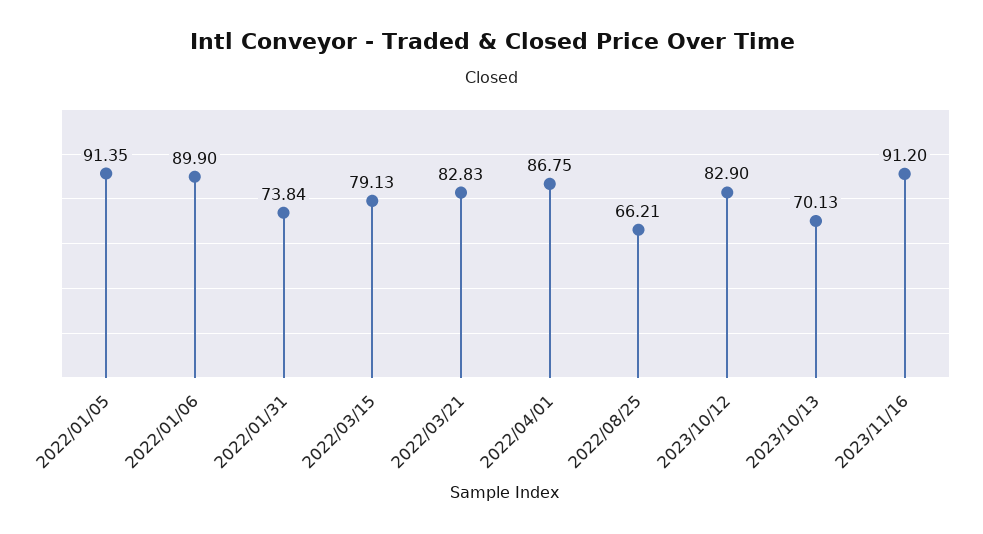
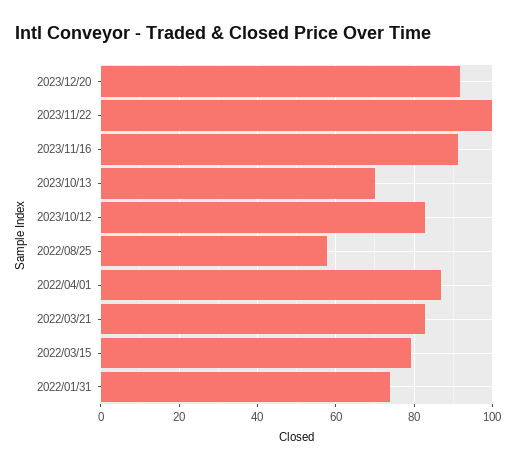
2022/01/05: 91.35 -> none
2022/01/06: 89.9 -> none
2022/08/25: 66.21 -> 58
2023/12/20: none -> 92
2023/11/22: none -> 100

